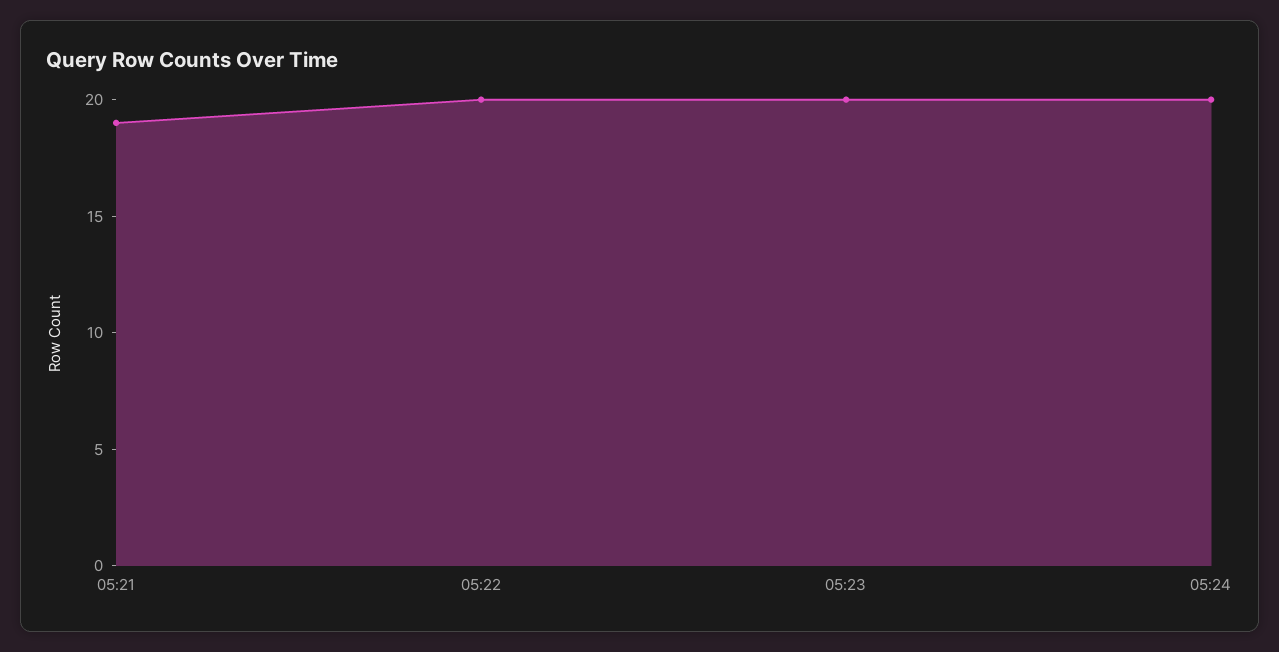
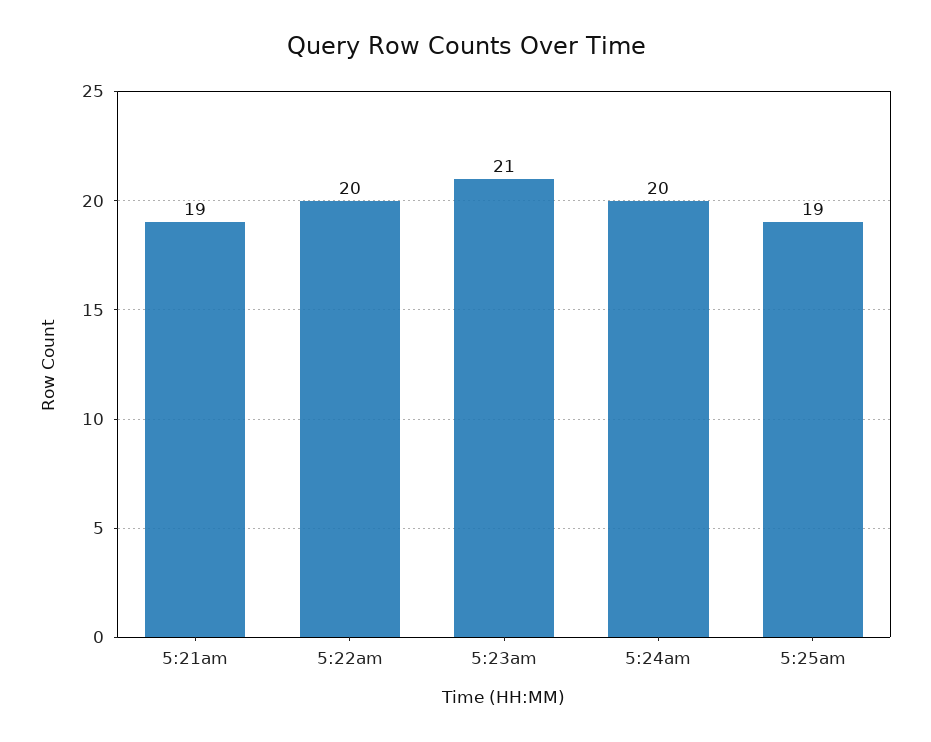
05:23: 20 -> 21
5:25am: none -> 19

